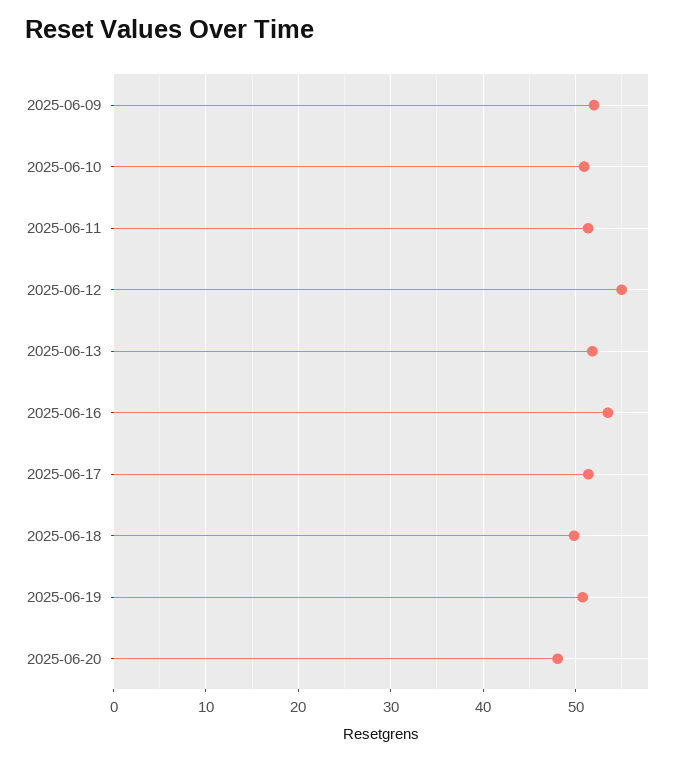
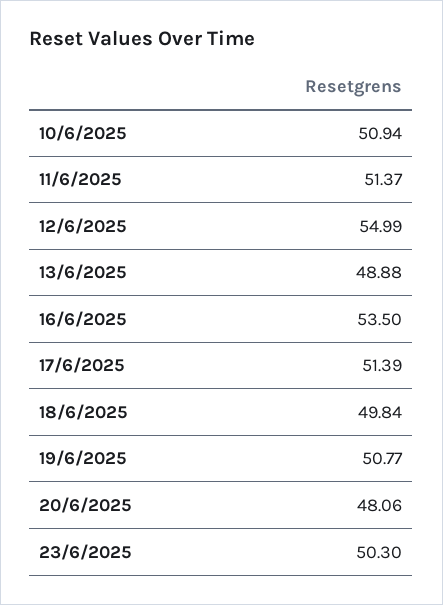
2025-06-09: 52 -> none
2025-06-13: 52 -> 48.88
23/6/2025: none -> 50.3

